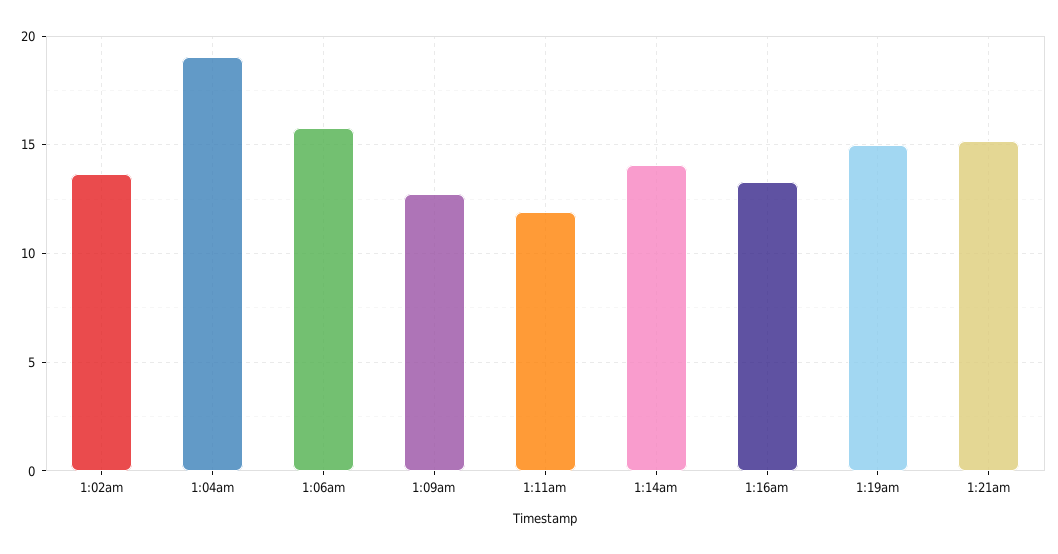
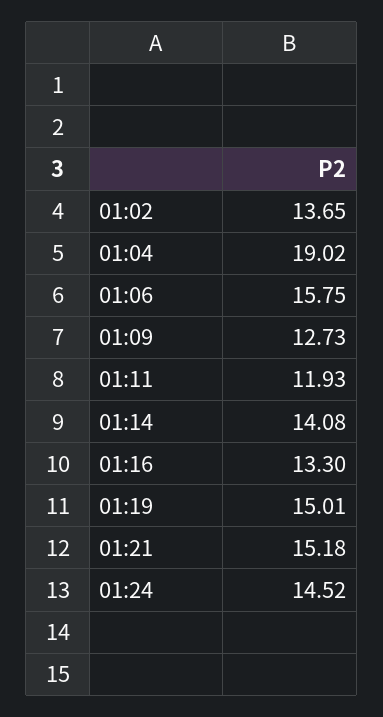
01:24: none -> 14.52

